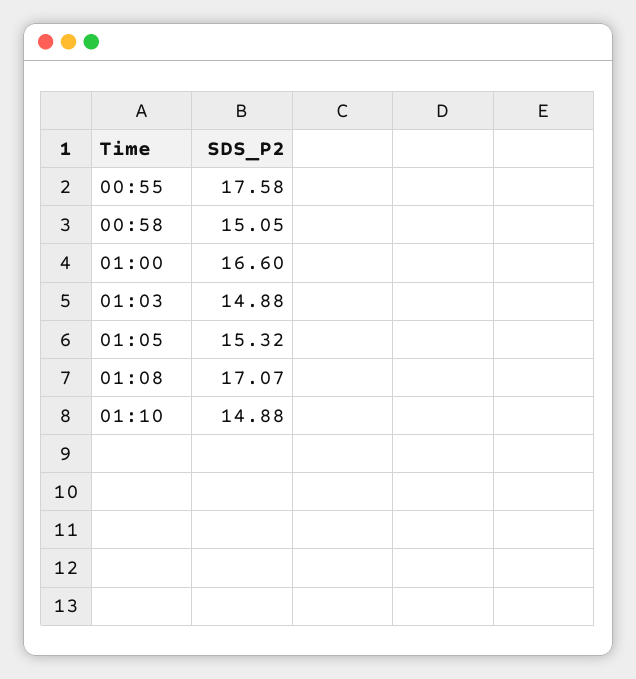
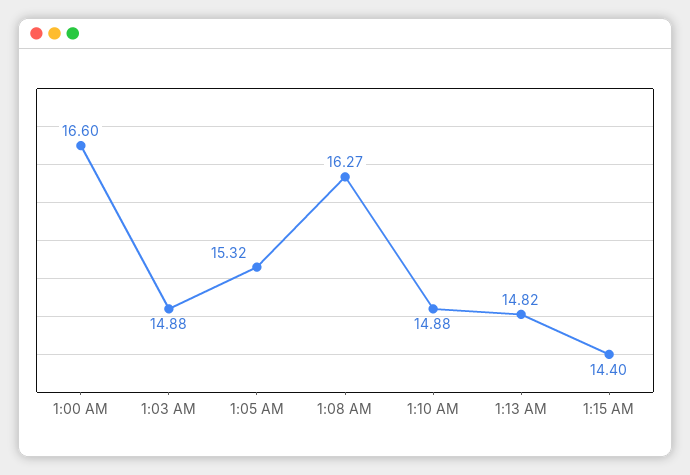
00:55: 17.58 -> none
00:58: 15.05 -> none
01:08: 17.07 -> 16.27
1:13 AM: none -> 14.82
1:15 AM: none -> 14.4

